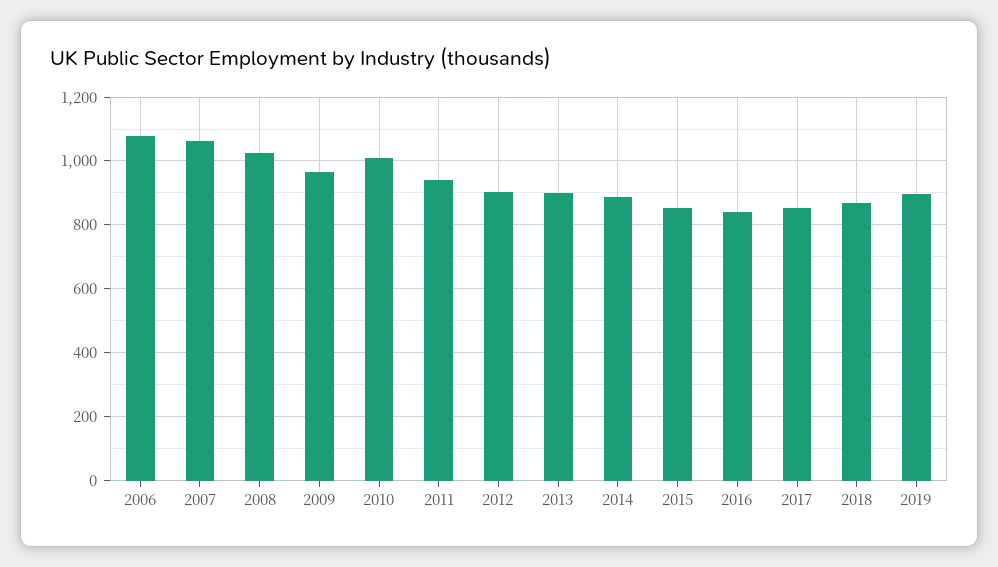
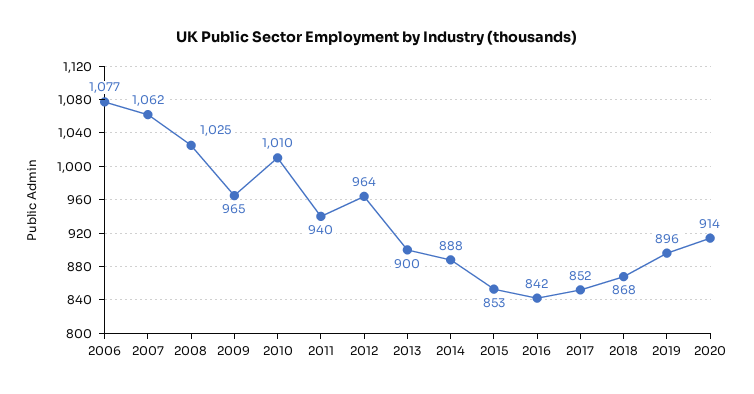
2012: 900 -> 964
2020: none -> 914

